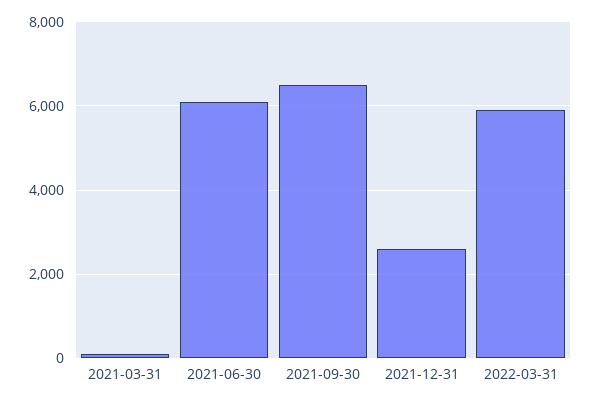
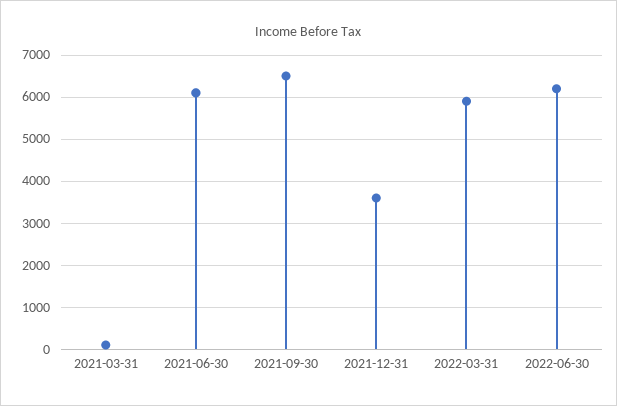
2021-12-31: 2600 -> 3600
2022-06-30: none -> 6200

